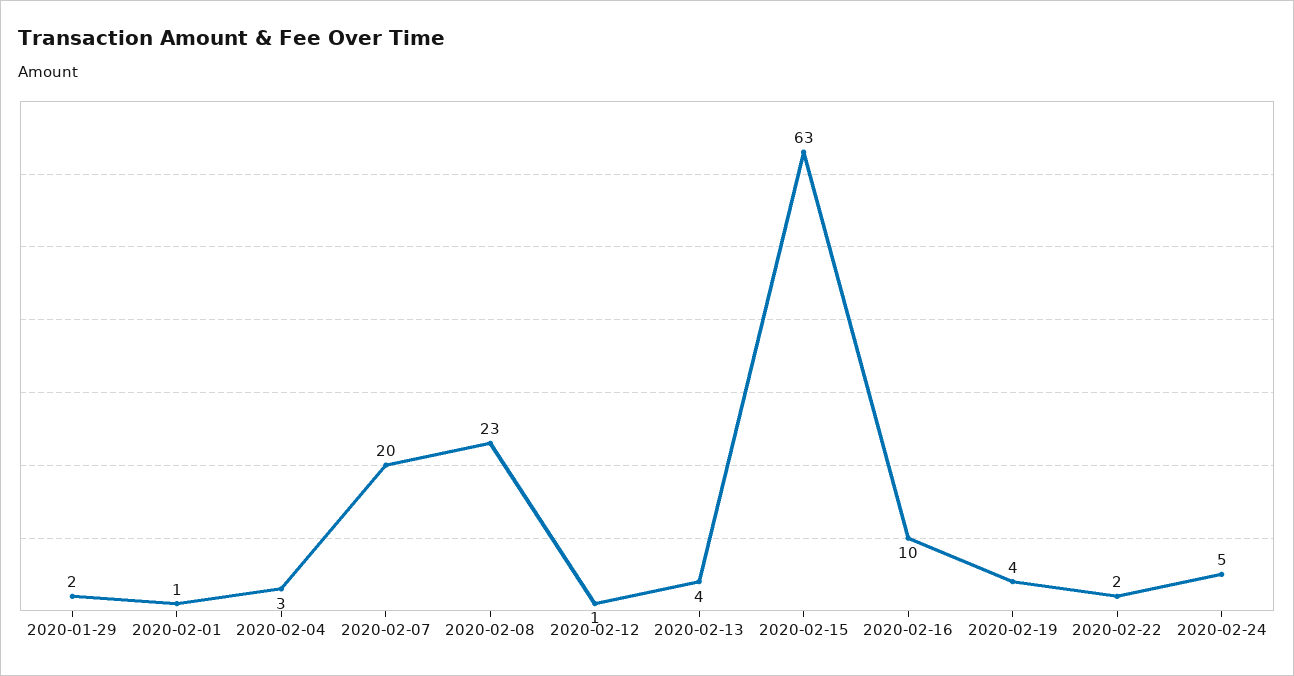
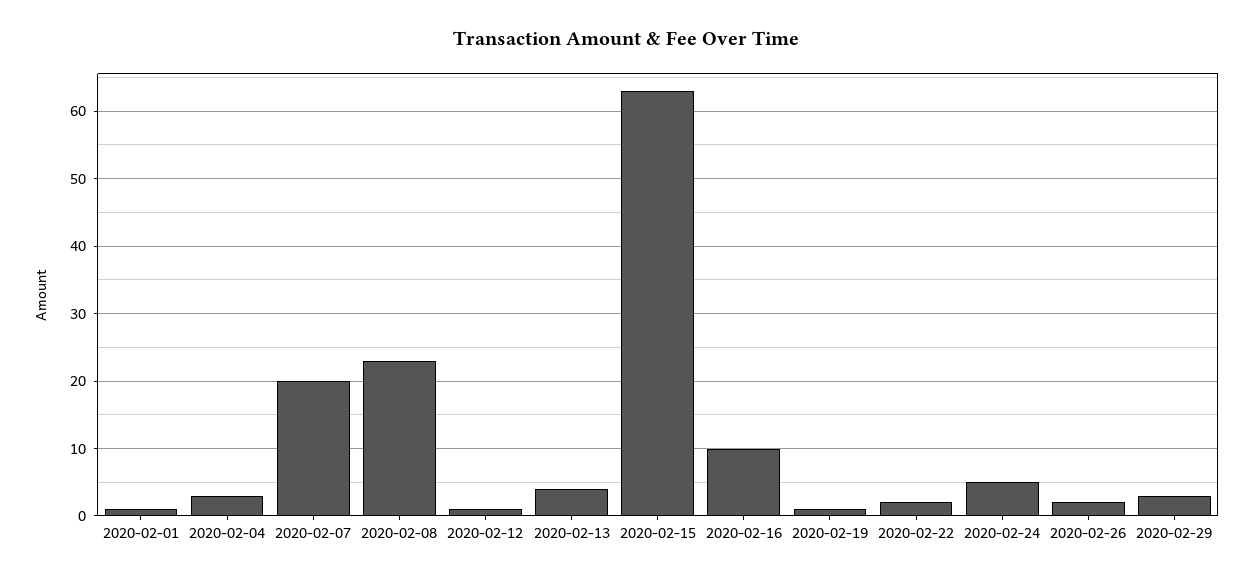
2020-01-29: 2 -> none
2020-02-19: 4 -> 1
2020-02-26: none -> 2
2020-02-29: none -> 3

